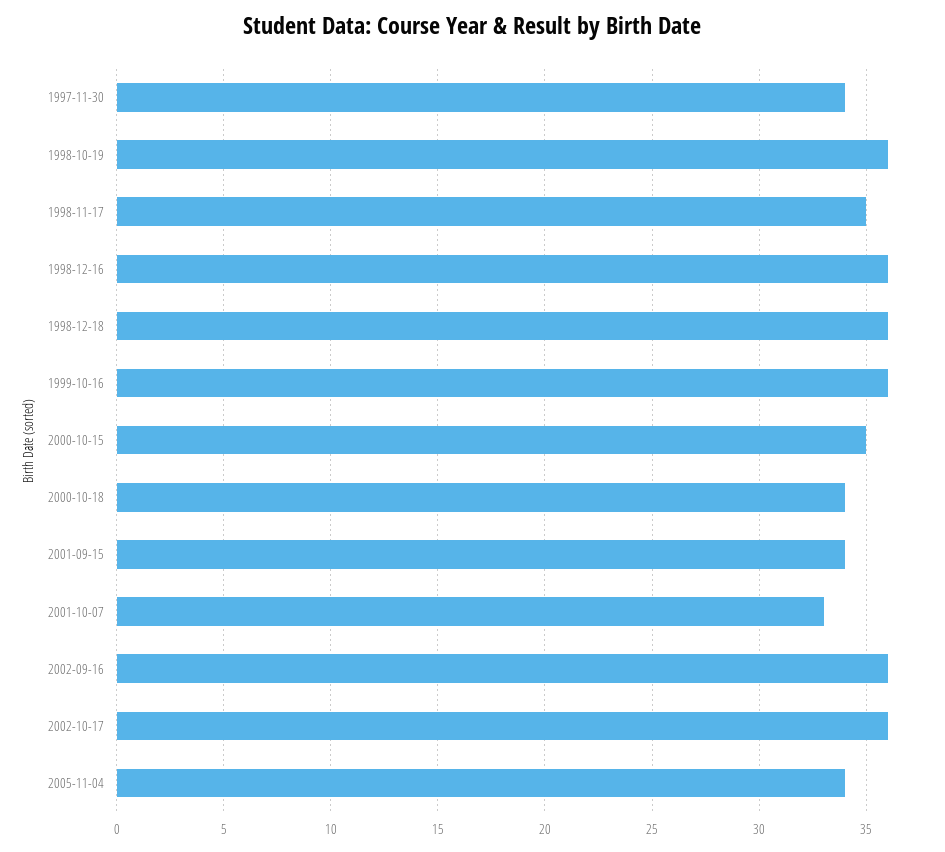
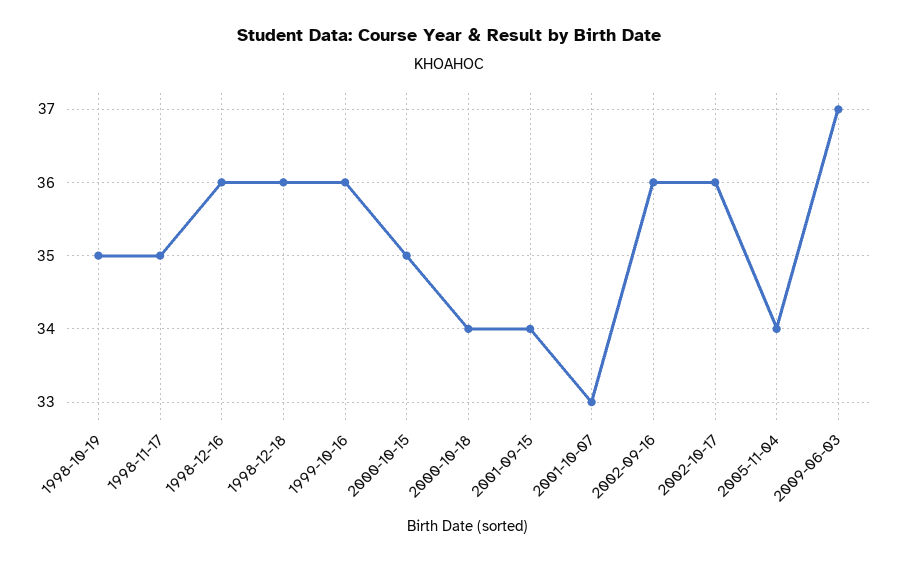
1997-11-30: 34 -> none
1998-10-19: 36 -> 35
2009-06-03: none -> 37

